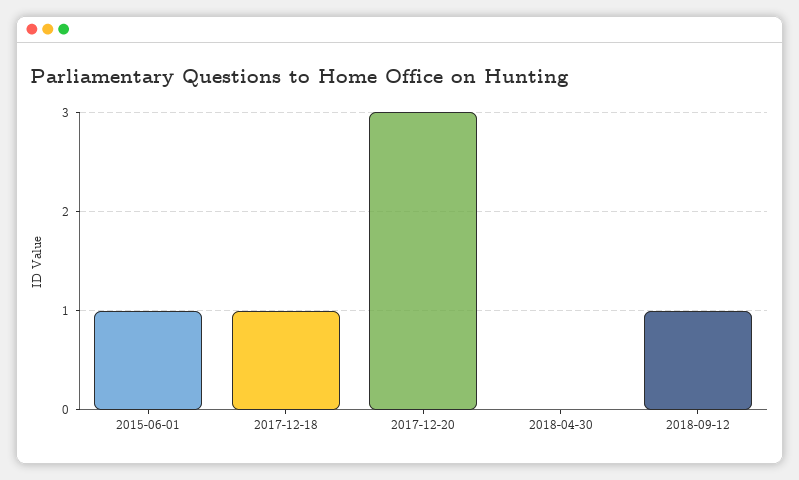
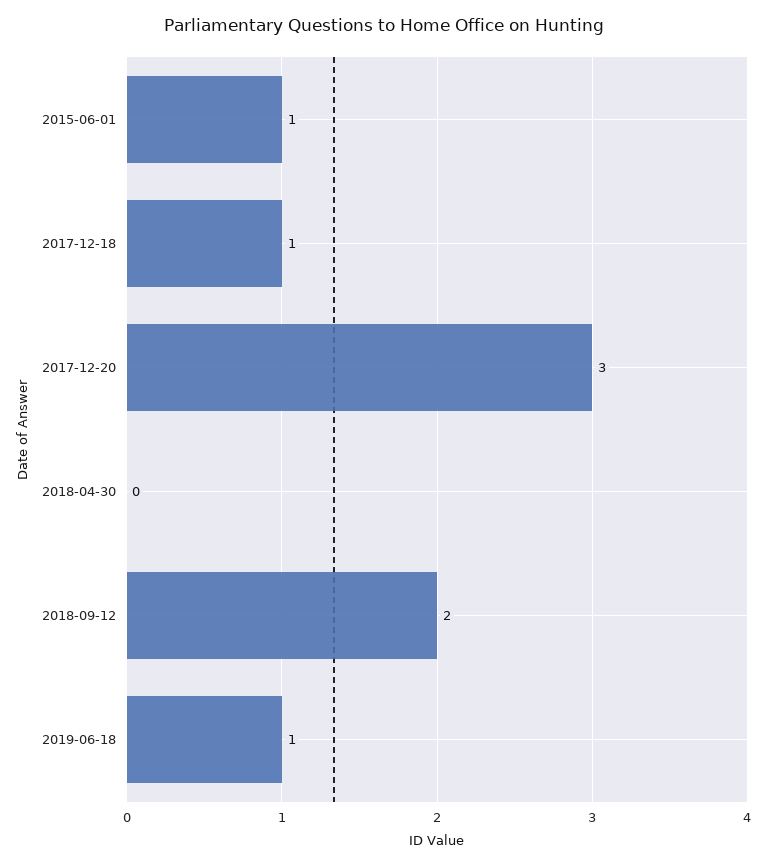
2018-09-12: 1 -> 2
2019-06-18: none -> 1

